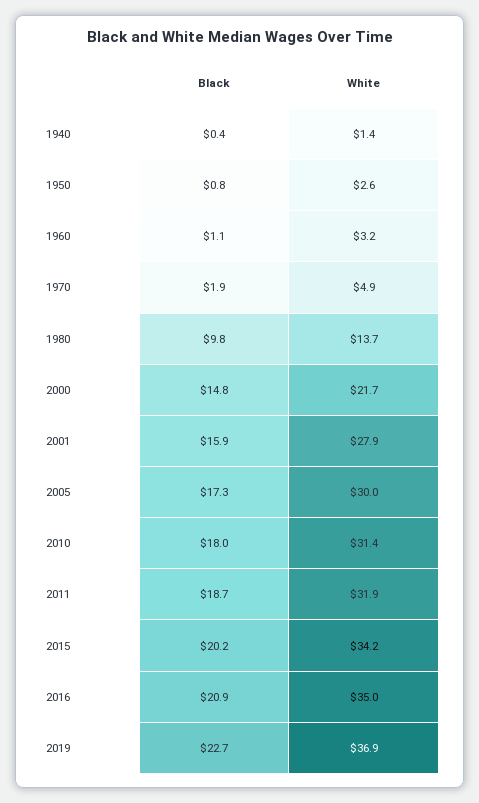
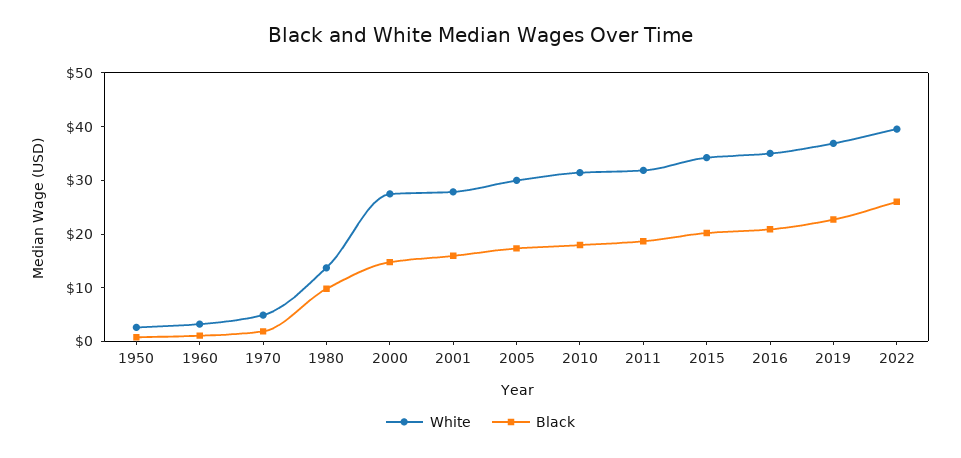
Black, 1940: 0.4 -> none
White, 1940: 1.4 -> none
White, 2000: 21.7 -> 28
White, 2022: none -> 40
Black, 2022: none -> 26

